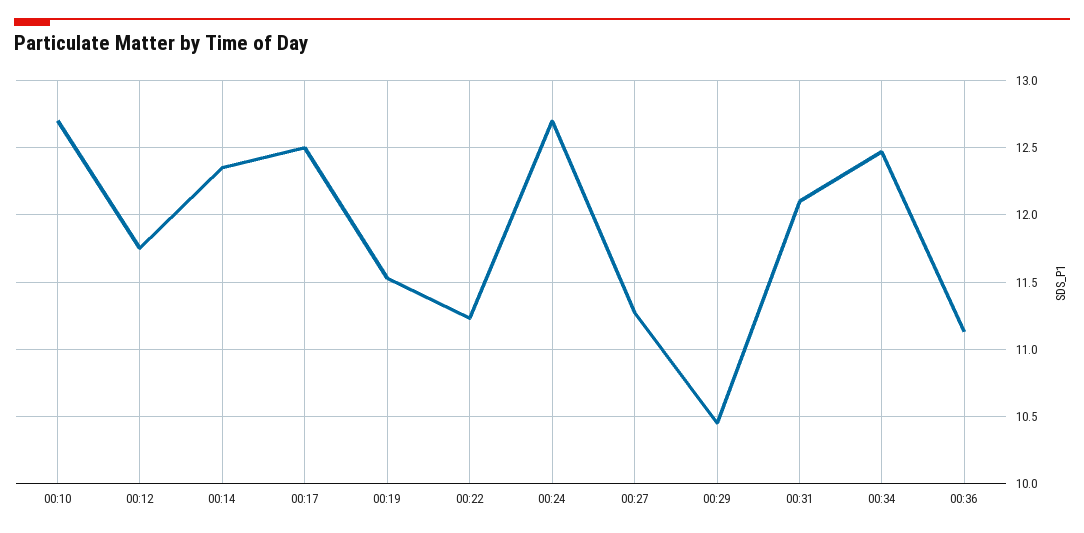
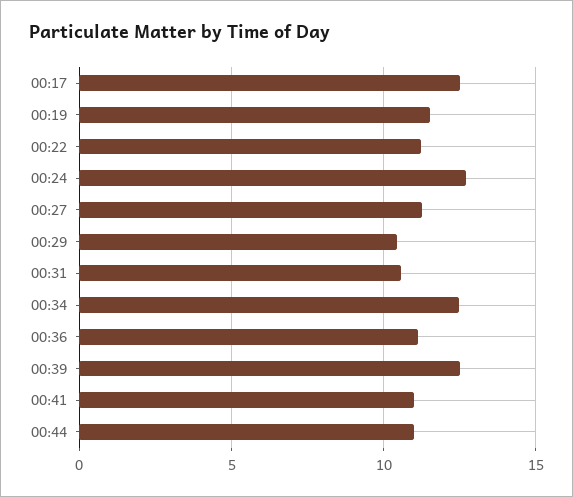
00:10: 12.7 -> none
00:12: 11.75 -> none
00:14: 12.35 -> none
00:31: 12.1 -> 10.5
00:39: none -> 12.5
00:41: none -> 11
00:44: none -> 11

